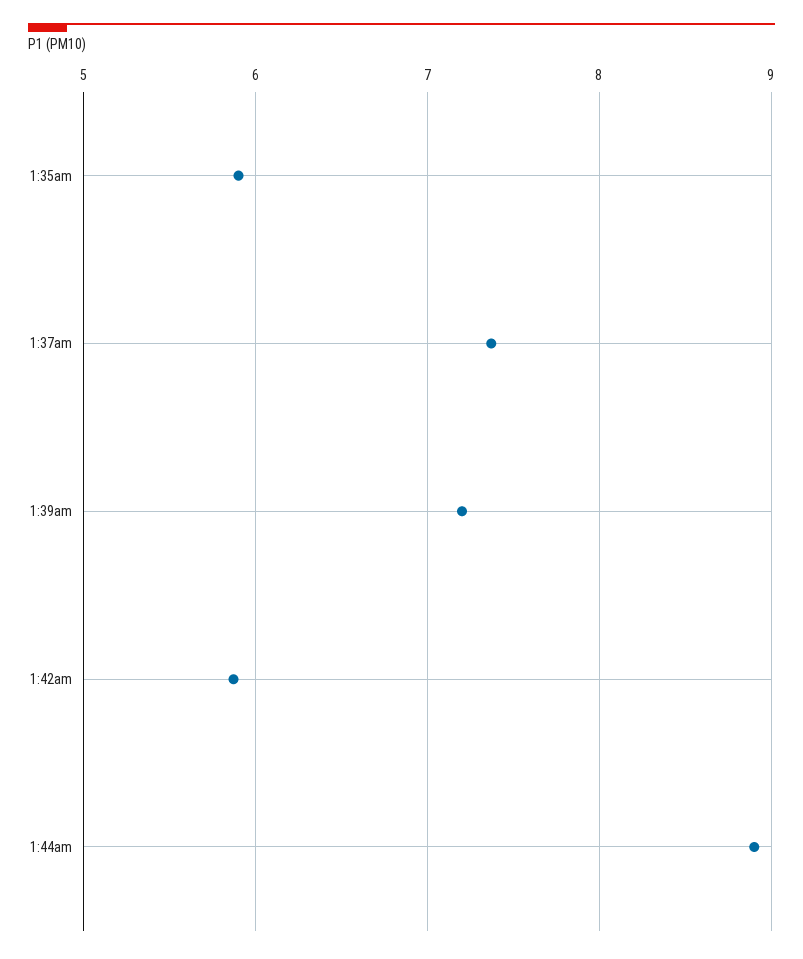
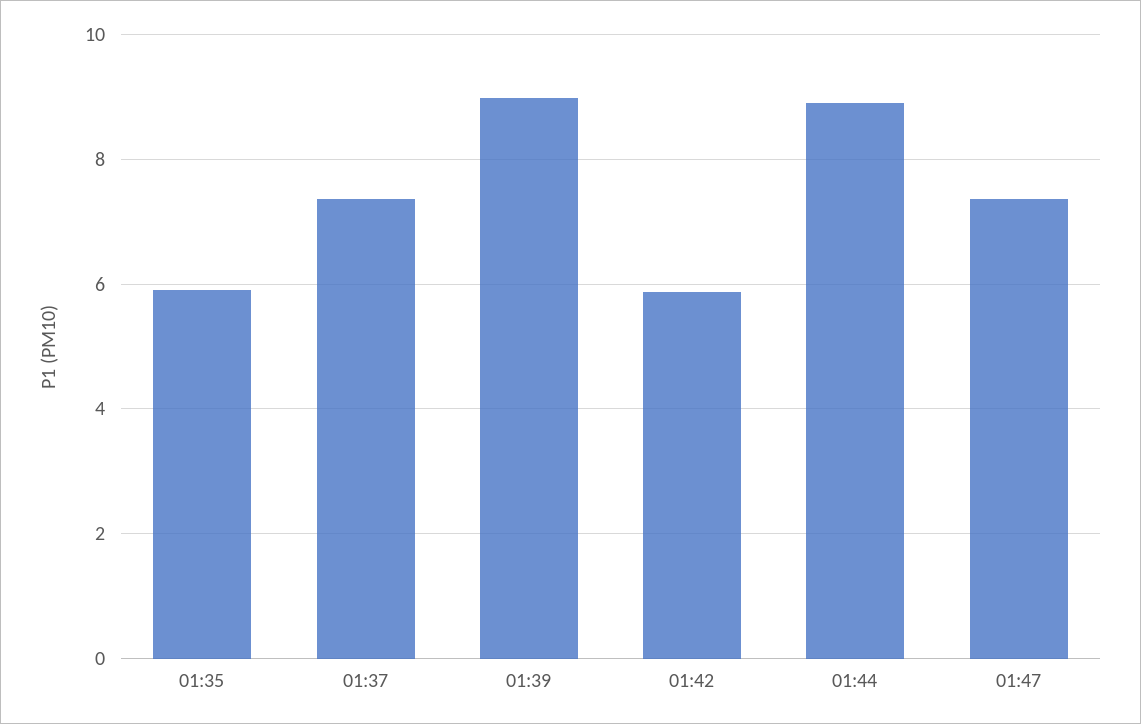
1:39am: 7.2 -> 9
01:47: none -> 7.4

